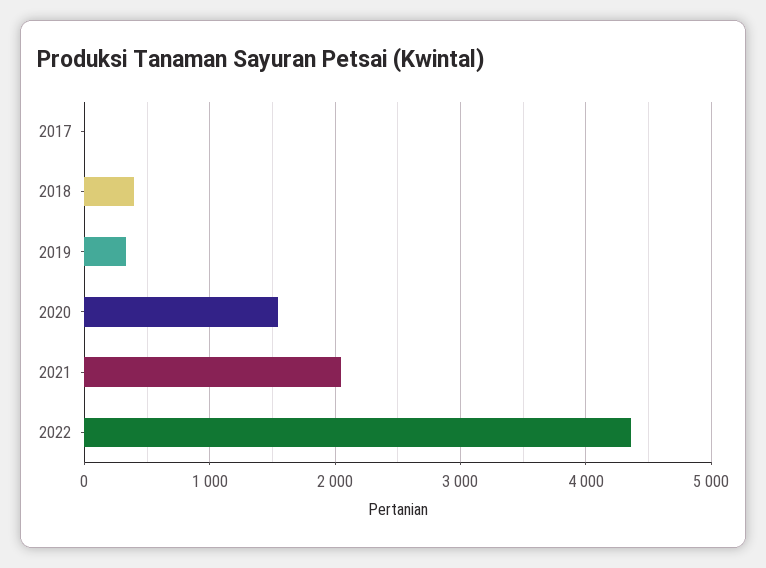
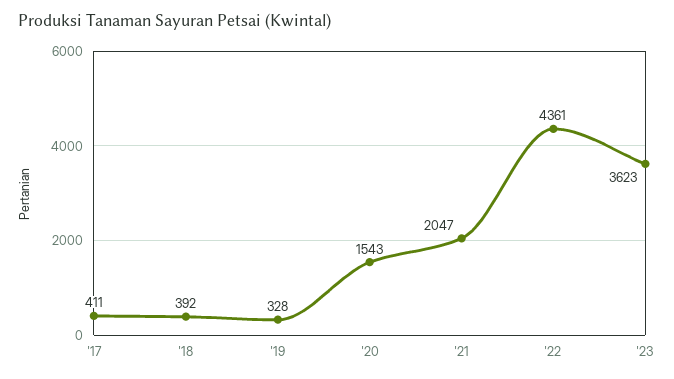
2017: 0 -> 411
'23: none -> 3623

